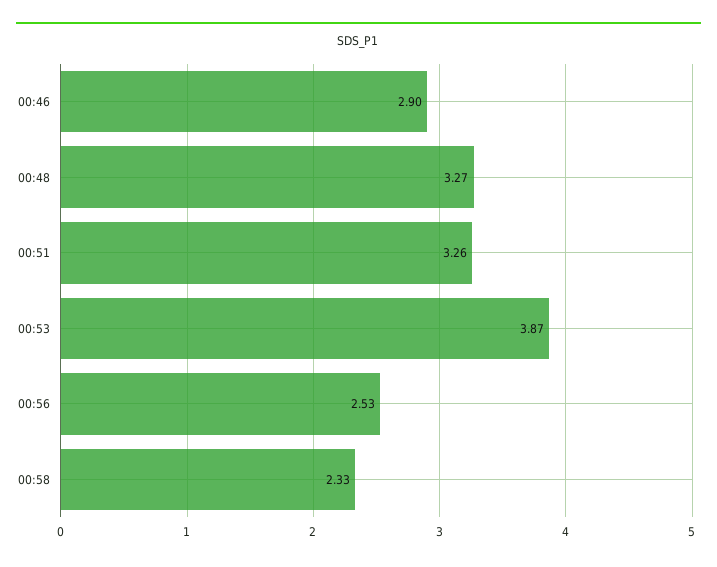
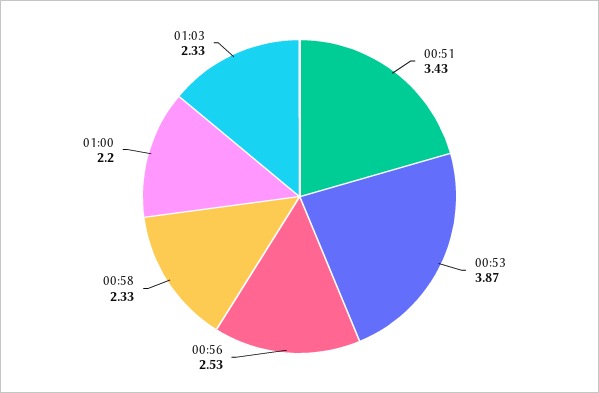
00:46: 2.9 -> none
00:48: 3.27 -> none
00:51: 3.26 -> 3.43
01:00: none -> 2.2
01:03: none -> 2.33

